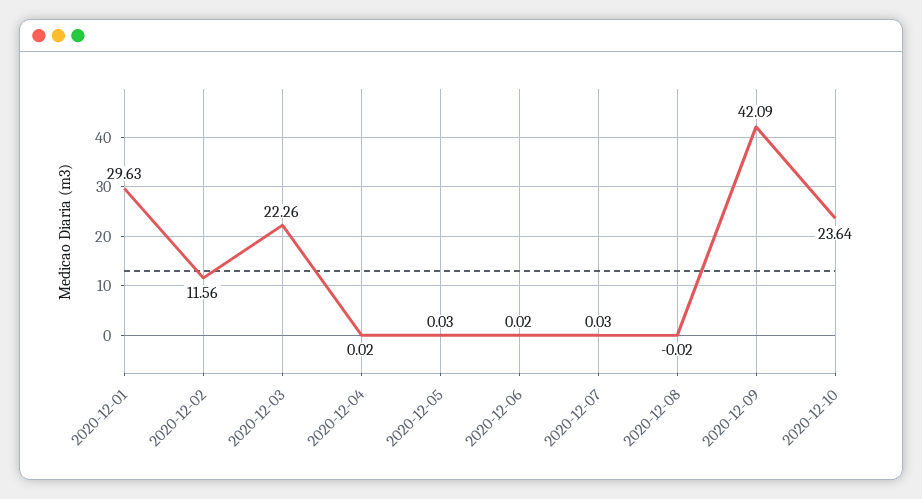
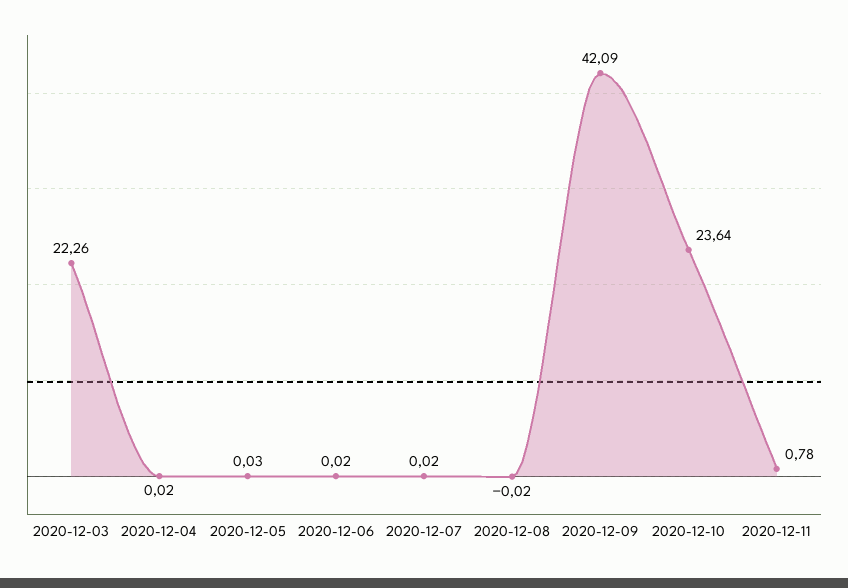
2020-12-01: 29.63 -> none
2020-12-02: 11.56 -> none
2020-12-07: 0.03 -> 0.02
2020-12-11: none -> 0.78

